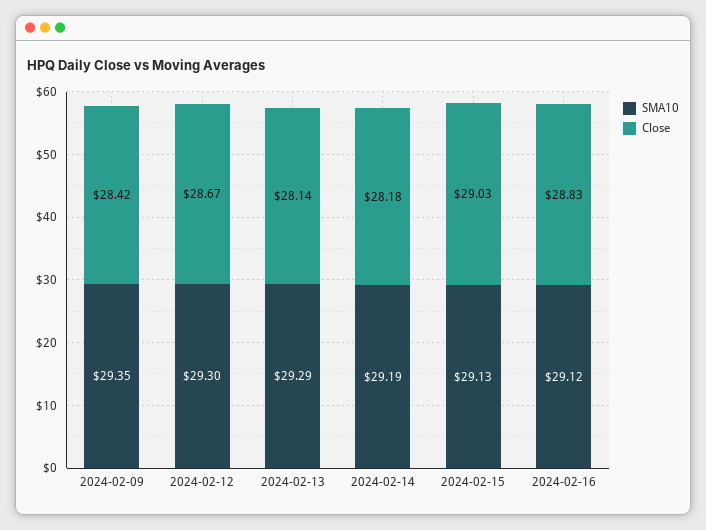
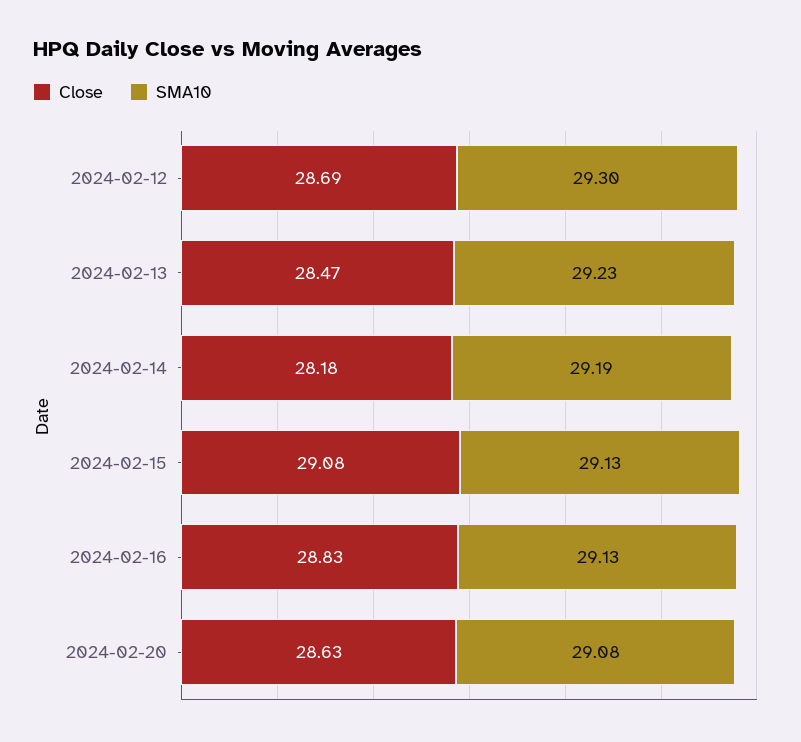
SMA10, 2024-02-09: 29.35 -> none
Close, 2024-02-09: 28.42 -> none
Close, 2024-02-12: 28.67 -> 28.69
SMA10, 2024-02-13: 29.29 -> 29.23
Close, 2024-02-13: 28.14 -> 28.47
Close, 2024-02-15: 29.03 -> 29.08
SMA10, 2024-02-16: 29.12 -> 29.13
Close, 2024-02-20: none -> 28.63
SMA10, 2024-02-20: none -> 29.08

